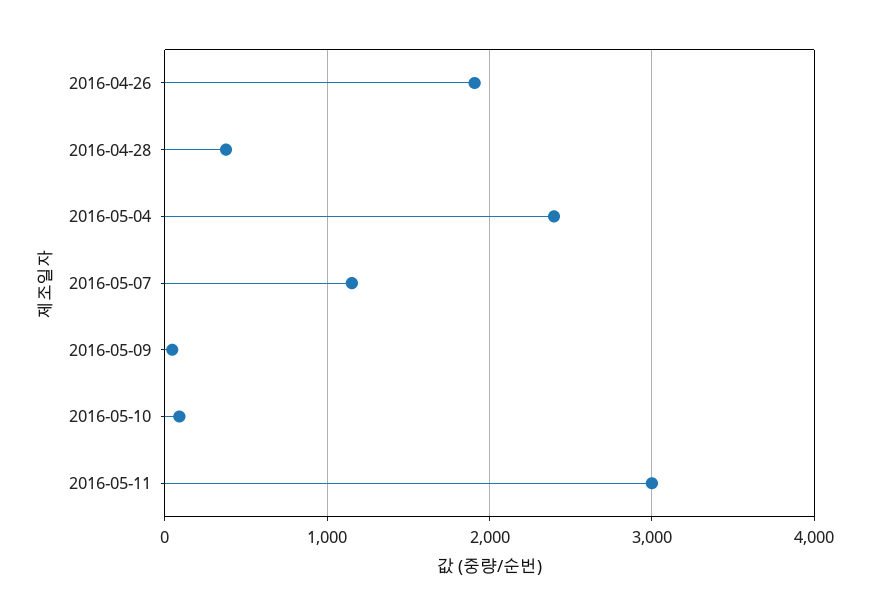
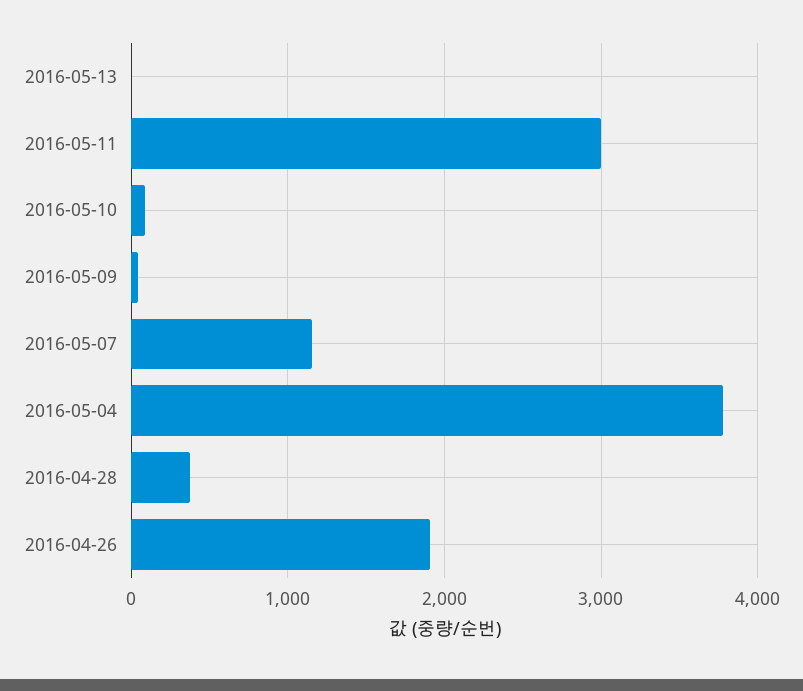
2016-05-04: 2400 -> 3800
2016-05-13: none -> 0

